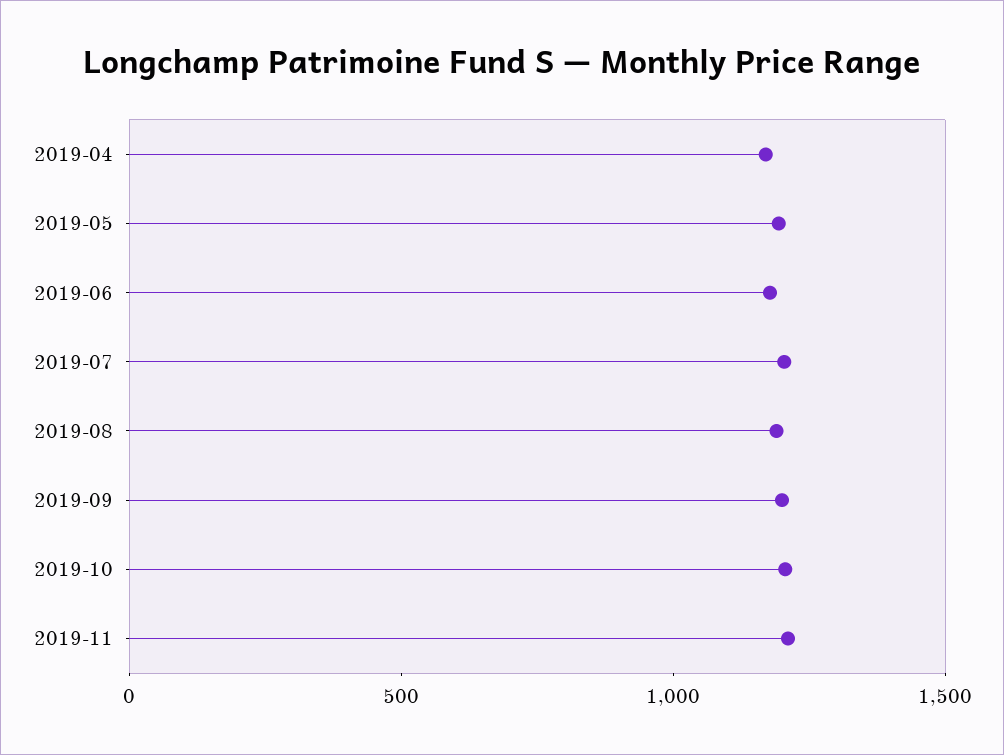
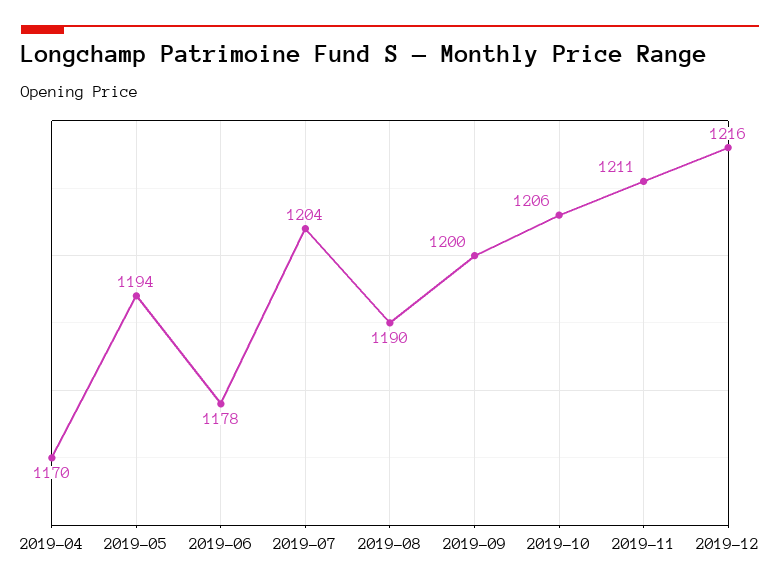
2019-12: none -> 1216

